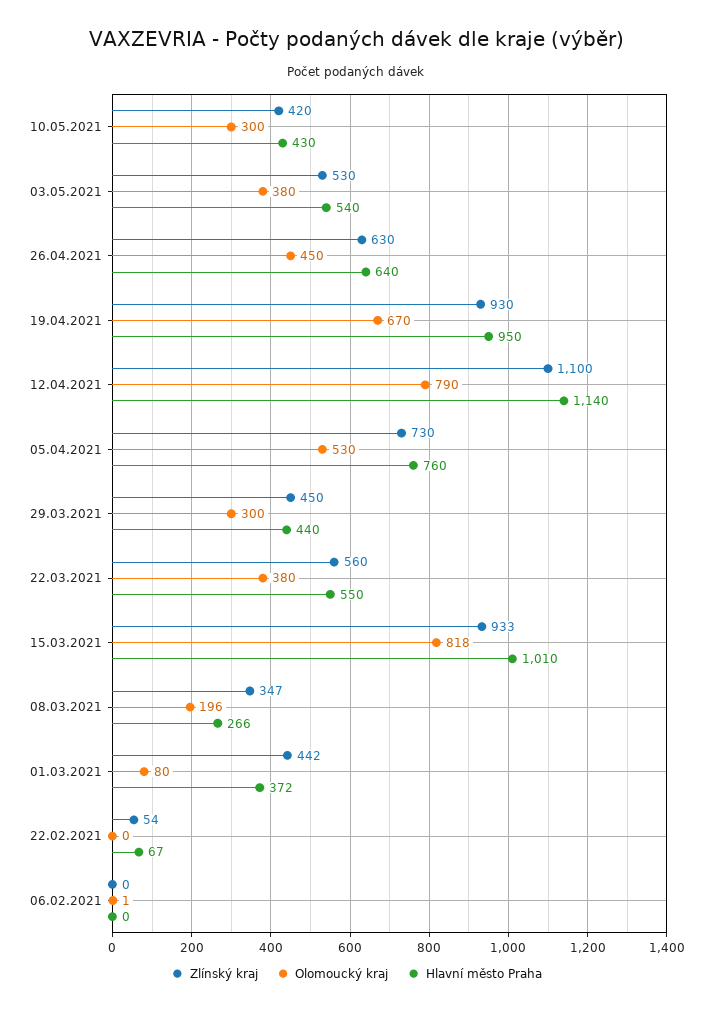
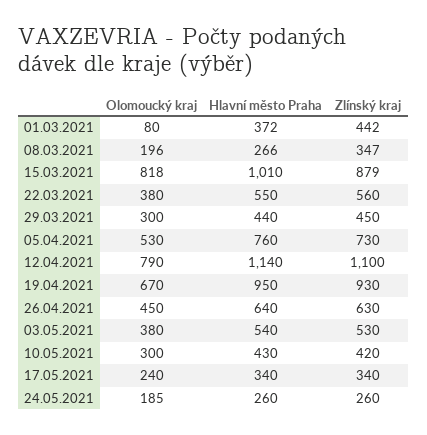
Zlínský kraj, 15.03.2021: 933 -> 879
Zlínský kraj, 22.02.2021: 54 -> none
Olomoucký kraj, 22.02.2021: 0 -> none
Hlavní město Praha, 22.02.2021: 67 -> none
Zlínský kraj, 06.02.2021: 0 -> none
Olomoucký kraj, 06.02.2021: 1 -> none
Hlavní město Praha, 06.02.2021: 0 -> none
Olomoucký kraj, 17.05.2021: none -> 240
Hlavní město Praha, 17.05.2021: none -> 340
Zlínský kraj, 17.05.2021: none -> 340
Olomoucký kraj, 24.05.2021: none -> 185
Hlavní město Praha, 24.05.2021: none -> 260
Zlínský kraj, 24.05.2021: none -> 260

